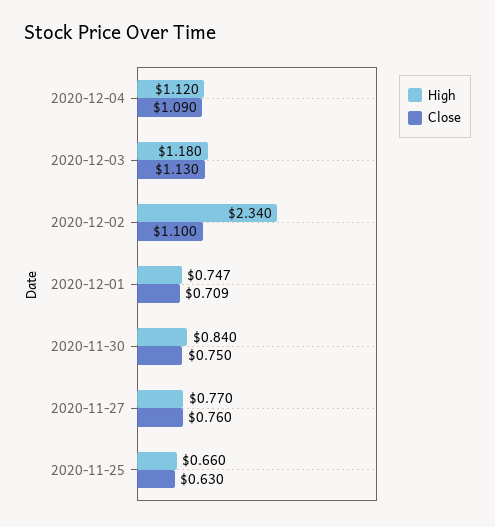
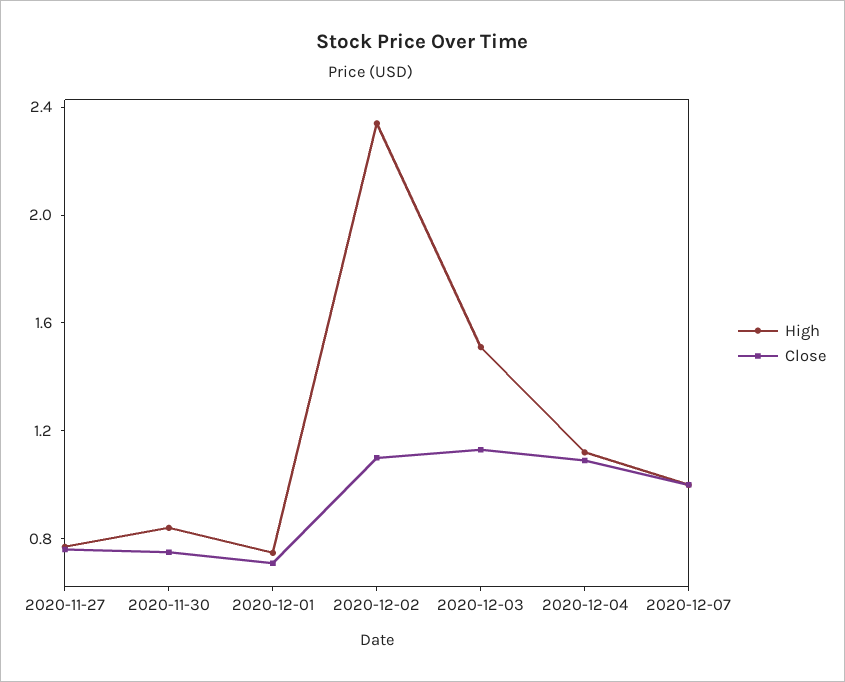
High, 2020-12-03: 1.18 -> 1.5
High, 2020-11-25: 0.66 -> none
Close, 2020-11-25: 0.63 -> none
High, 2020-12-07: none -> 1
Close, 2020-12-07: none -> 1

